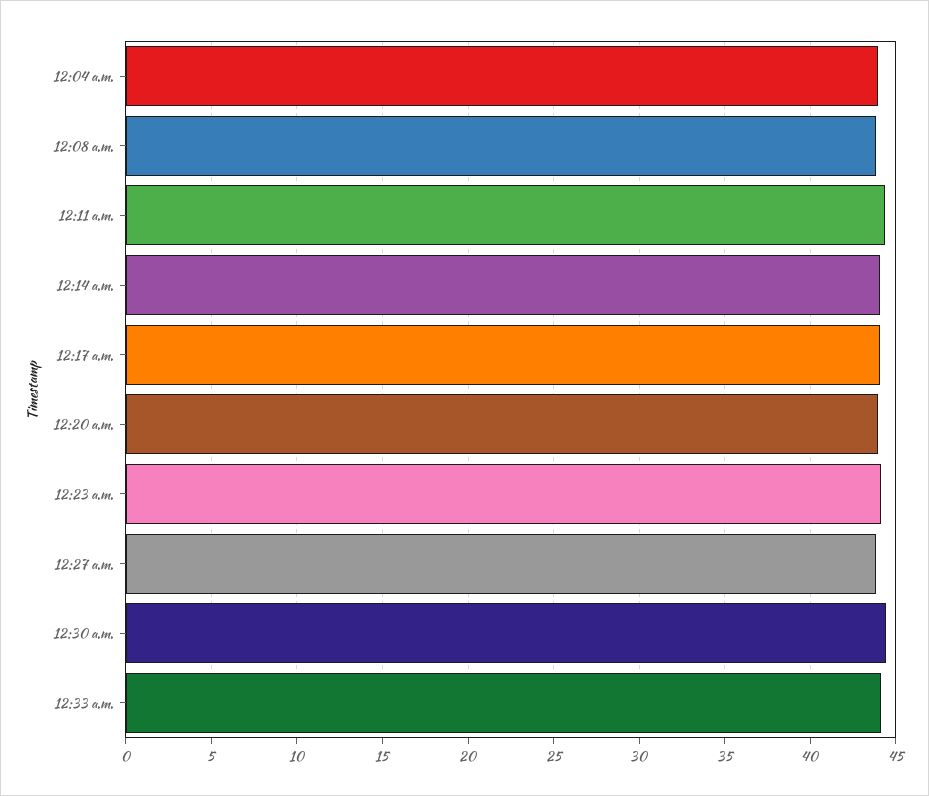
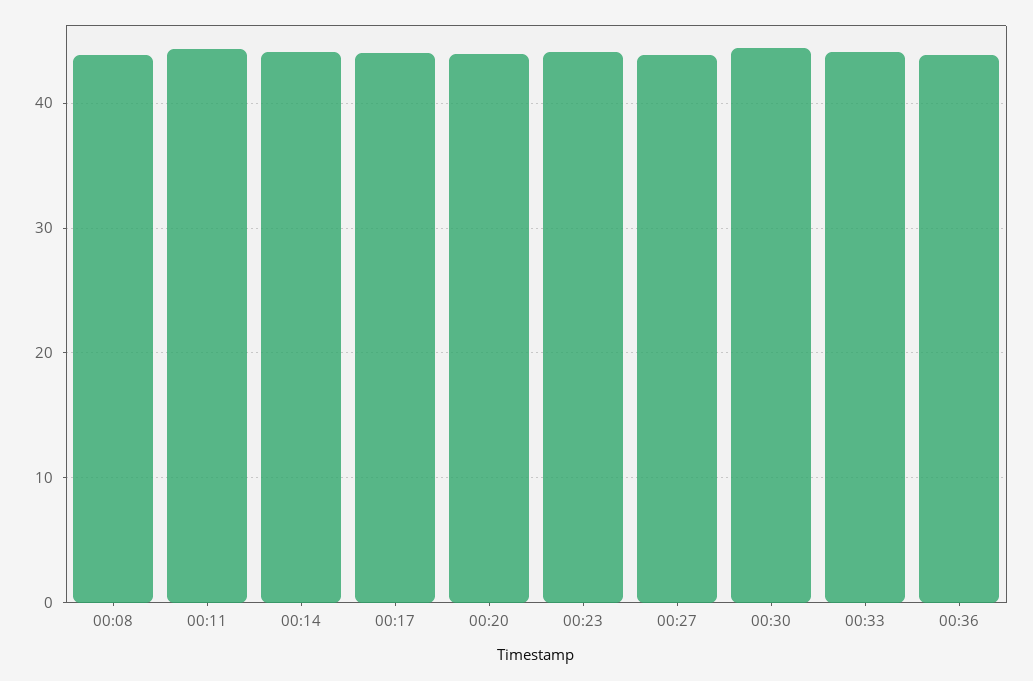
12:04 a.m.: 44 -> none
00:36: none -> 44

